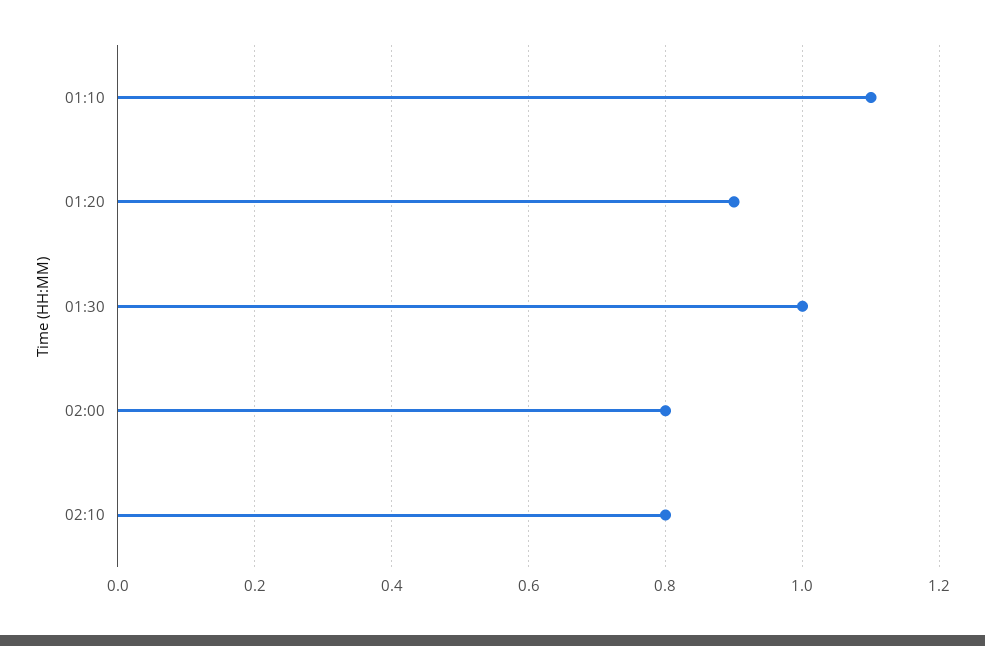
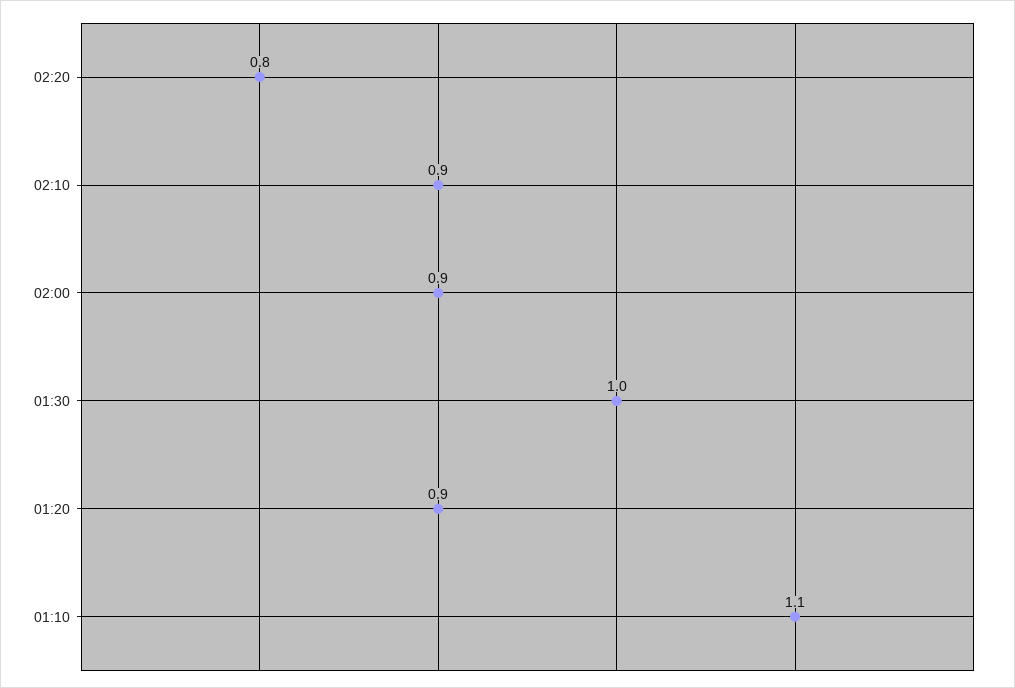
02:00: 0.8 -> 0.9
02:10: 0.8 -> 0.9
02:20: none -> 0.8

